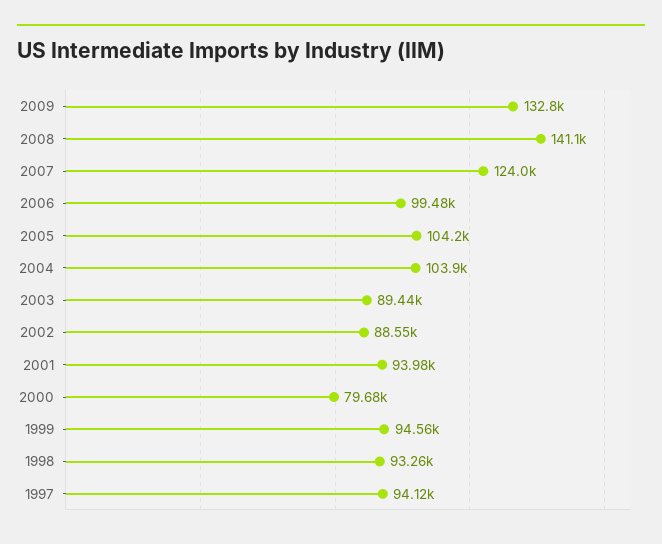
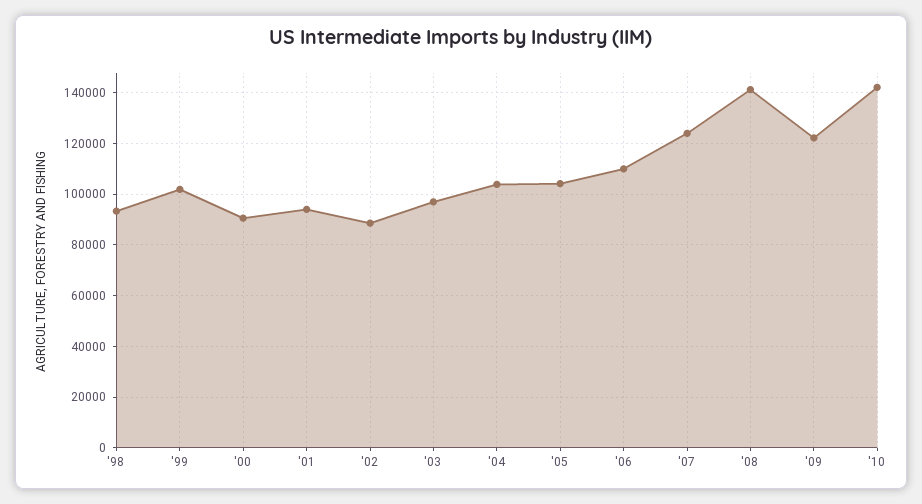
2009: 132800 -> 122500
2006: 99480 -> 110000
2003: 89440 -> 97500
2000: 79680 -> 90000
1999: 94560 -> 102500
1997: 94120 -> none
'10: none -> 142500

